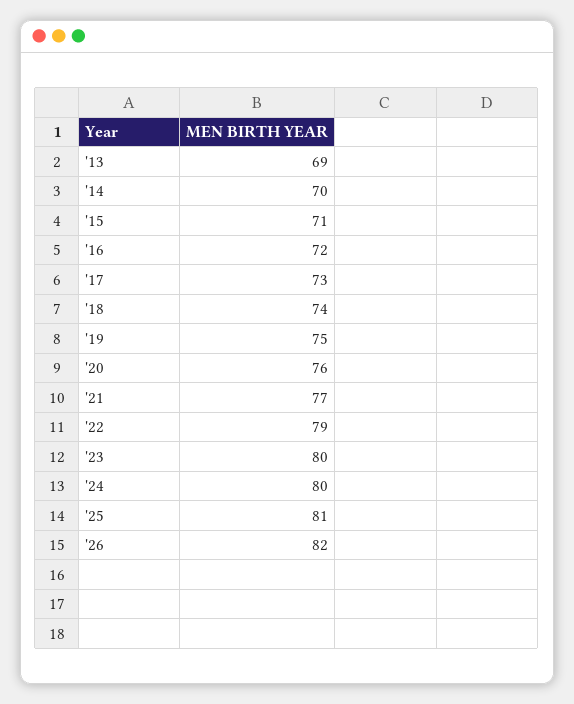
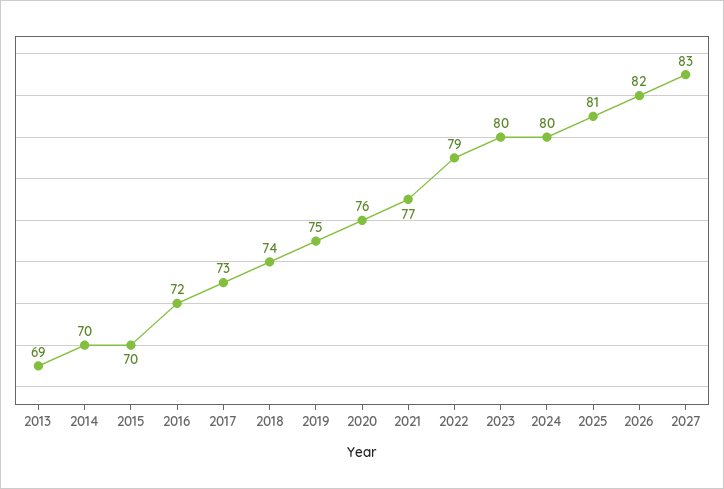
'15: 71 -> 70
2027: none -> 83

